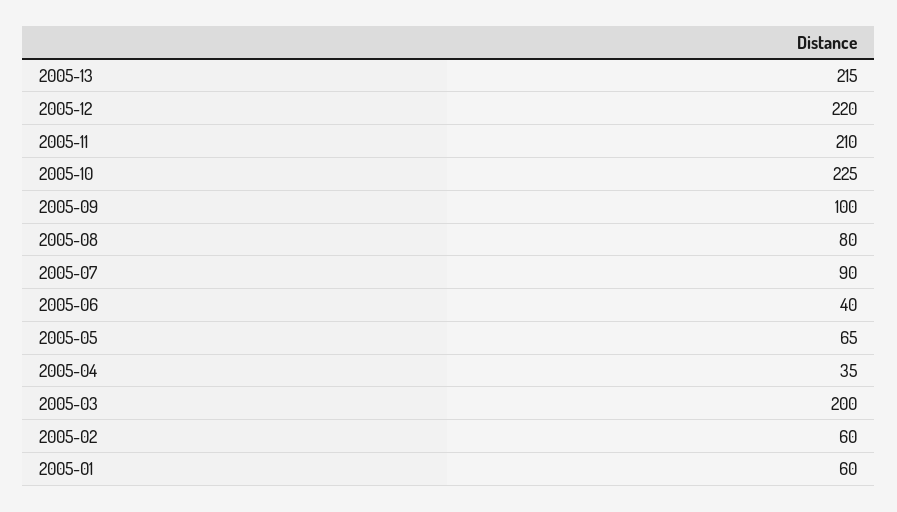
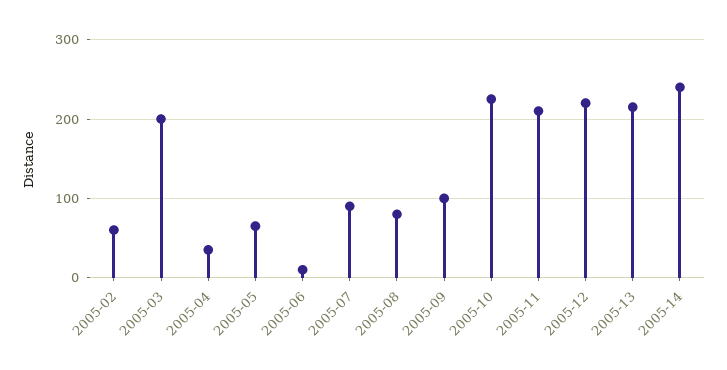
2005-06: 40 -> 10
2005-01: 60 -> none
2005-14: none -> 240

